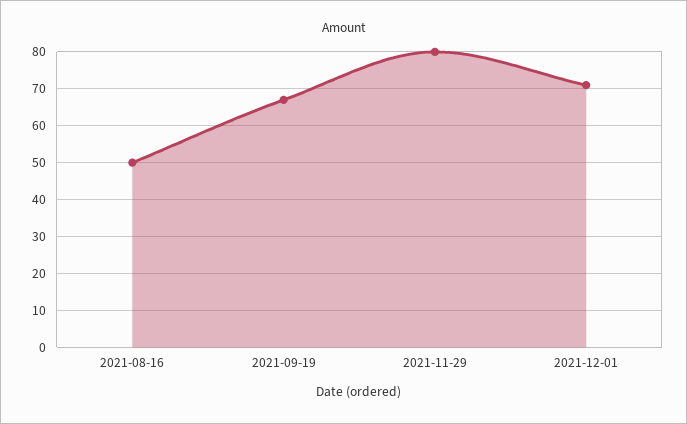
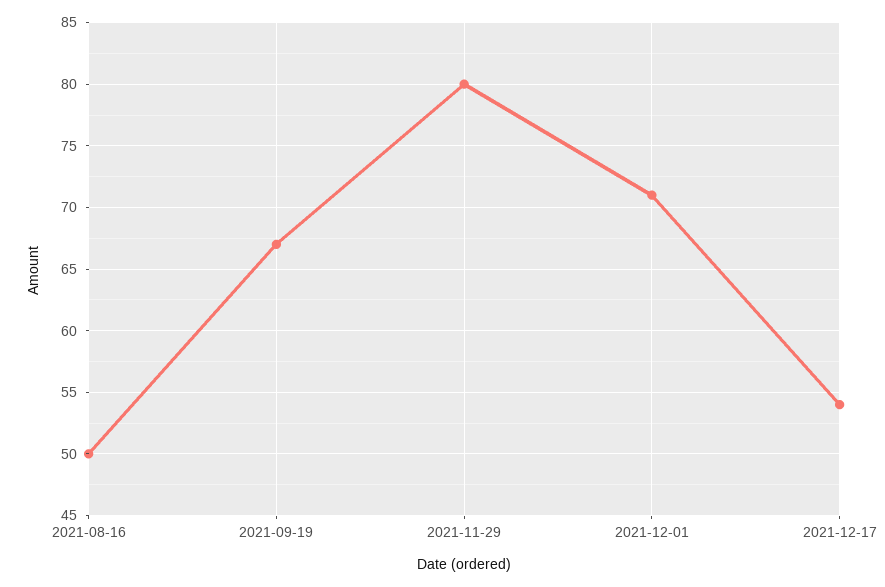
2021-12-17: none -> 54

